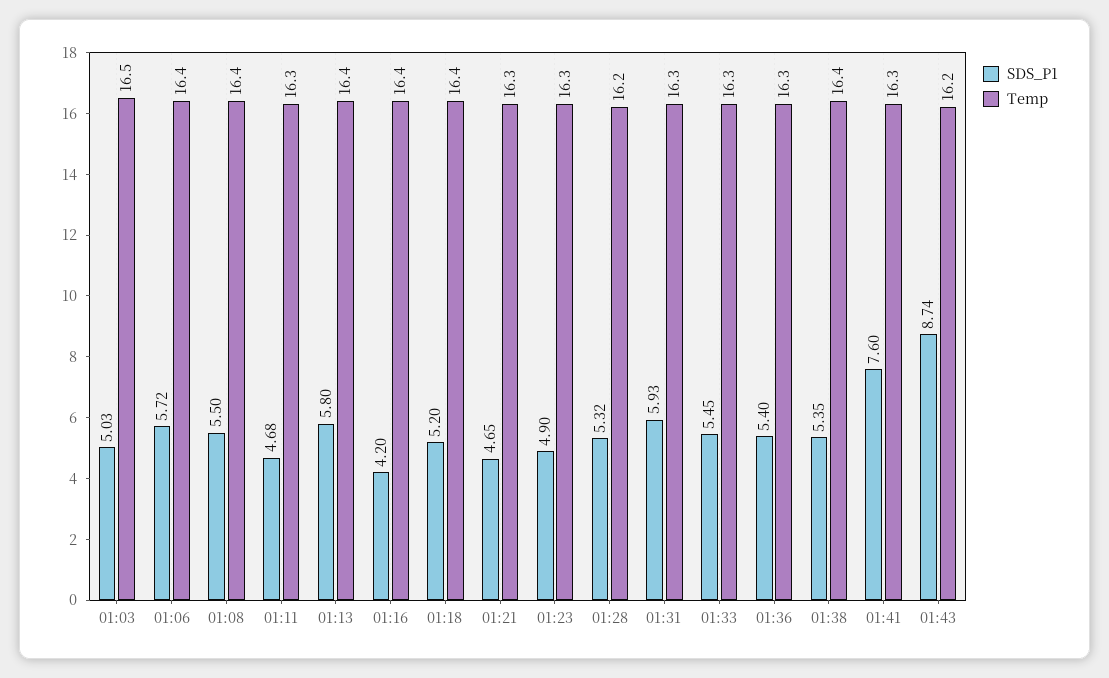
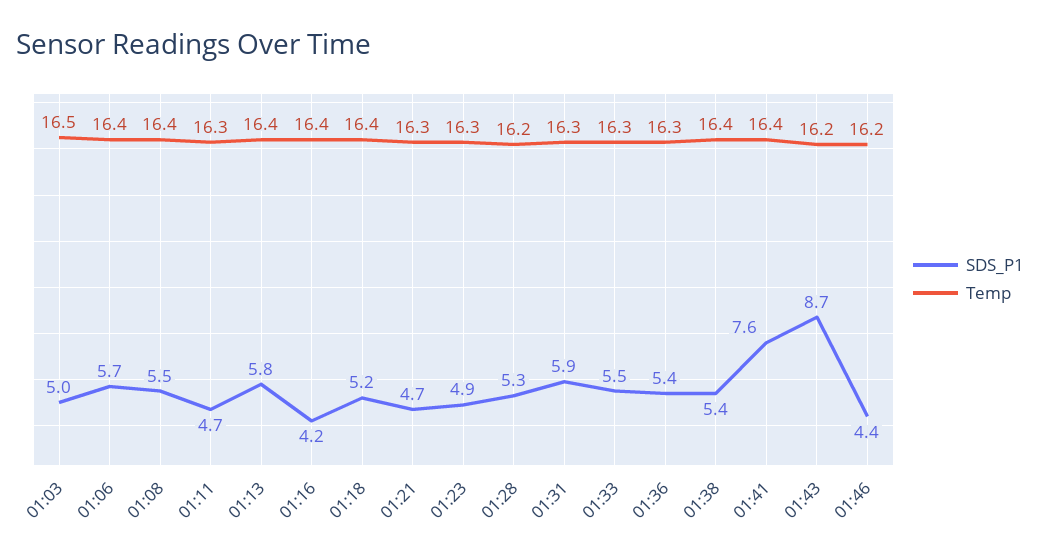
Temp, 01:41: 16.3 -> 16.4
SDS_P1, 01:46: none -> 4.4
Temp, 01:46: none -> 16.2

